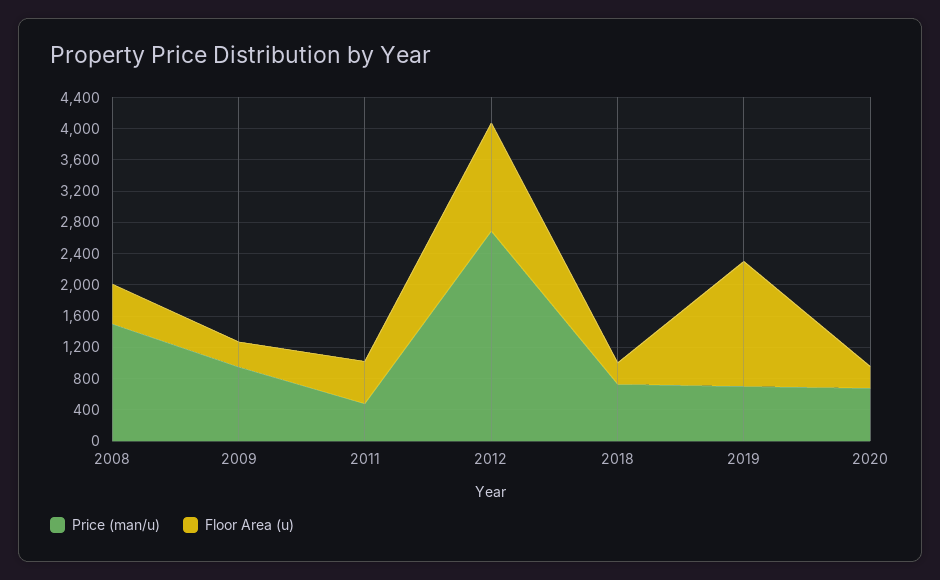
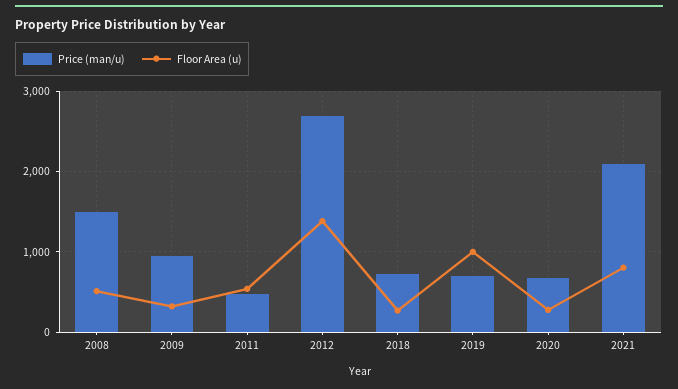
Floor Area (u), 2019: 1600 -> 1000
Price (man/u), 2021: none -> 2100
Floor Area (u), 2021: none -> 800

